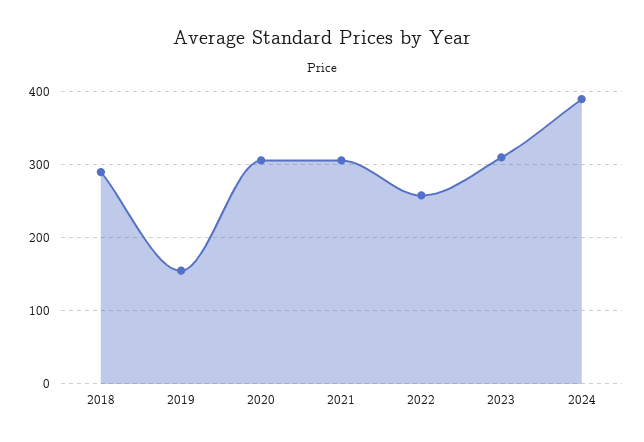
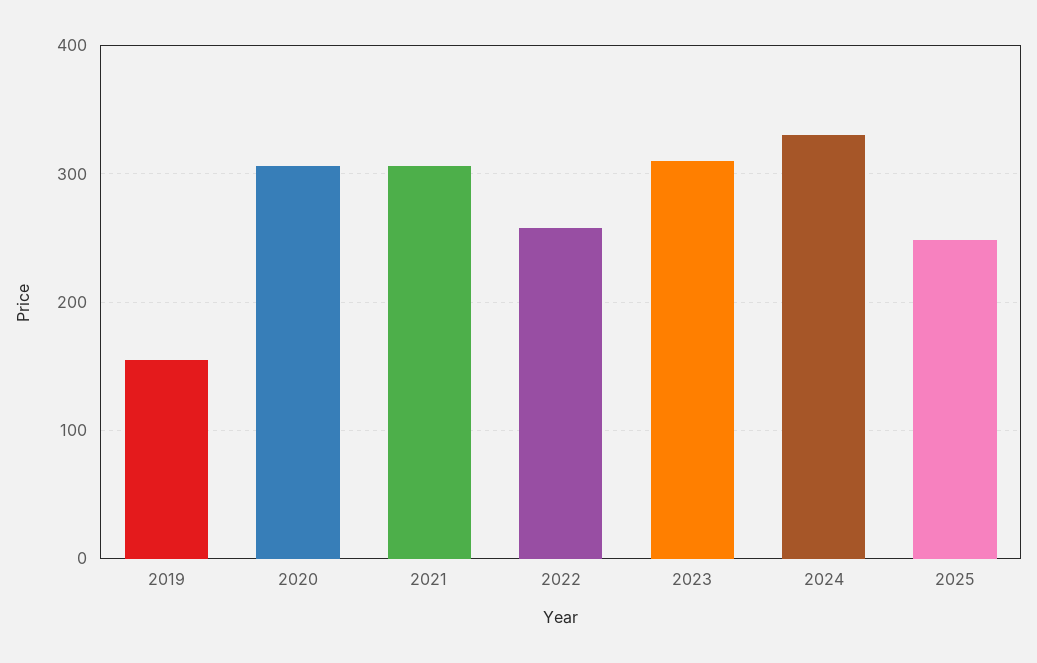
2018: 290 -> none
2024: 390 -> 330
2025: none -> 250

